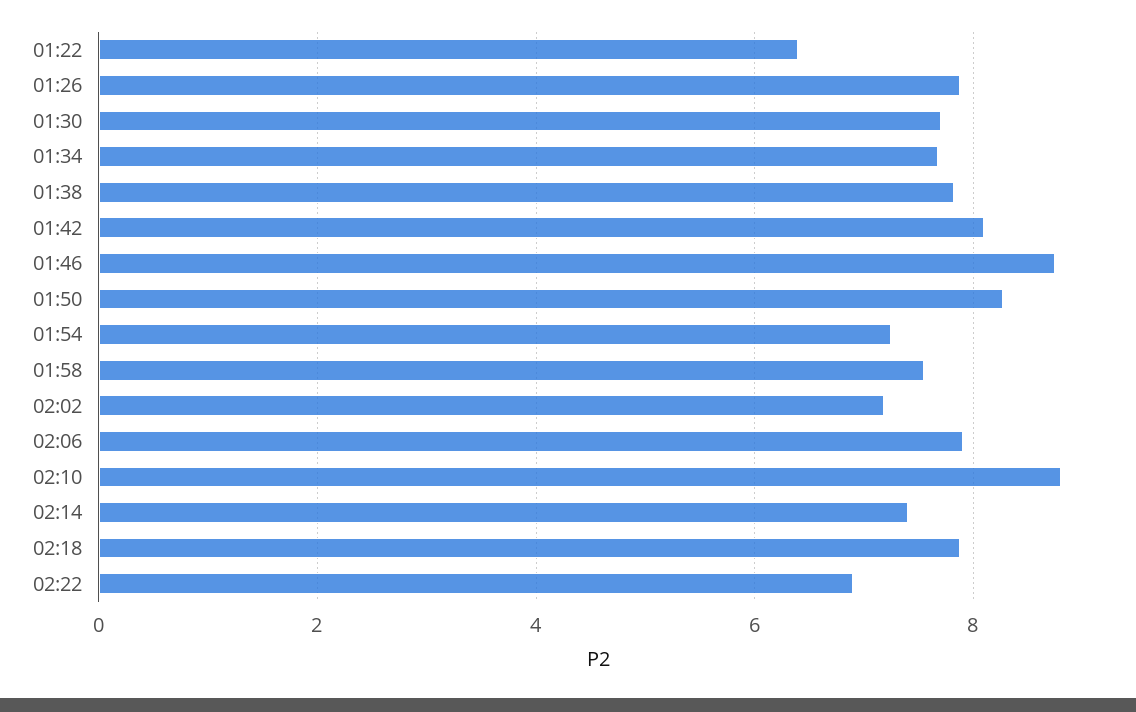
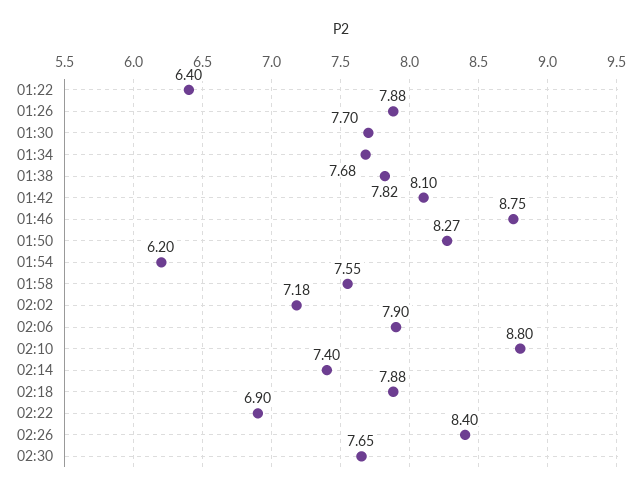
01:54: 7.2 -> 6.2
02:26: none -> 8.4
02:30: none -> 7.65

